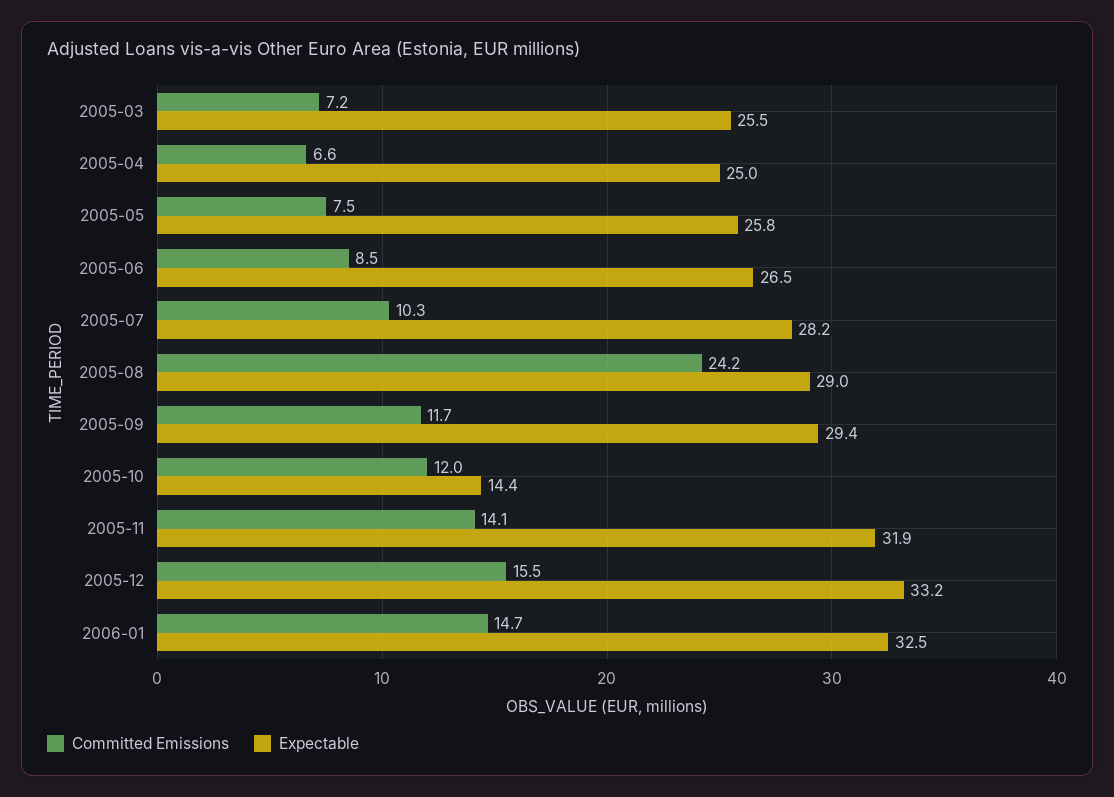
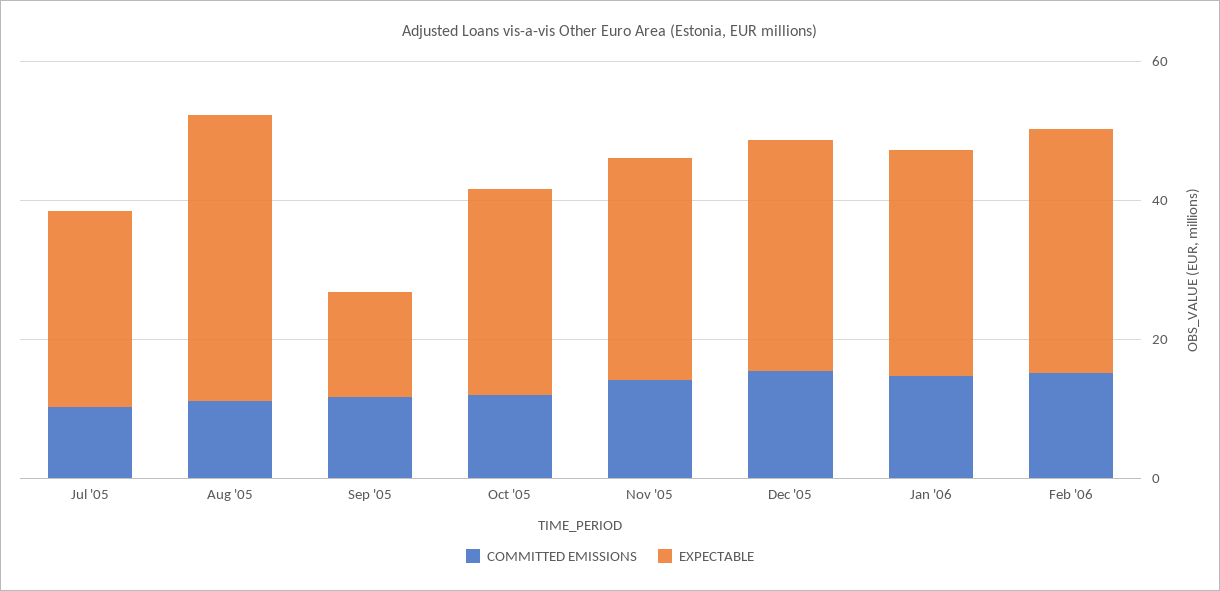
Committed Emissions, 2005-03: 7.2 -> none
Expectable, 2005-03: 25.5 -> none
Committed Emissions, 2005-04: 6.6 -> none
Expectable, 2005-04: 25 -> none
Committed Emissions, 2005-05: 7.5 -> none
Expectable, 2005-05: 25.8 -> none
Committed Emissions, 2005-06: 8.5 -> none
Expectable, 2005-06: 26.5 -> none
Committed Emissions, 2005-08: 24.2 -> 10
Expectable, 2005-08: 29 -> 40
Expectable, 2005-09: 29.4 -> 15
Expectable, 2005-10: 14.4 -> 30
Committed Emissions, Feb '06: none -> 15
Expectable, Feb '06: none -> 35

